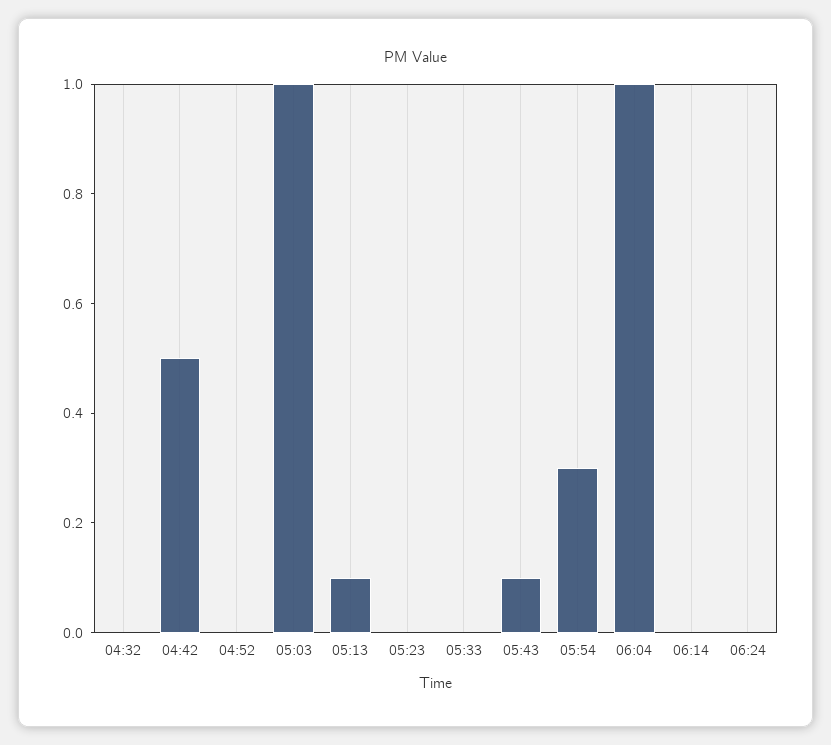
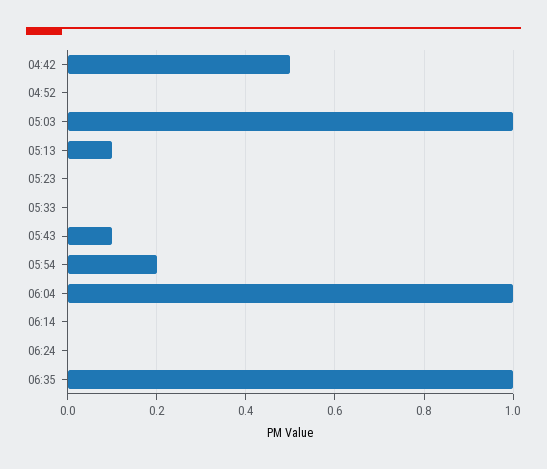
04:32: 0 -> none
05:54: 0.3 -> 0.2
06:35: none -> 1

